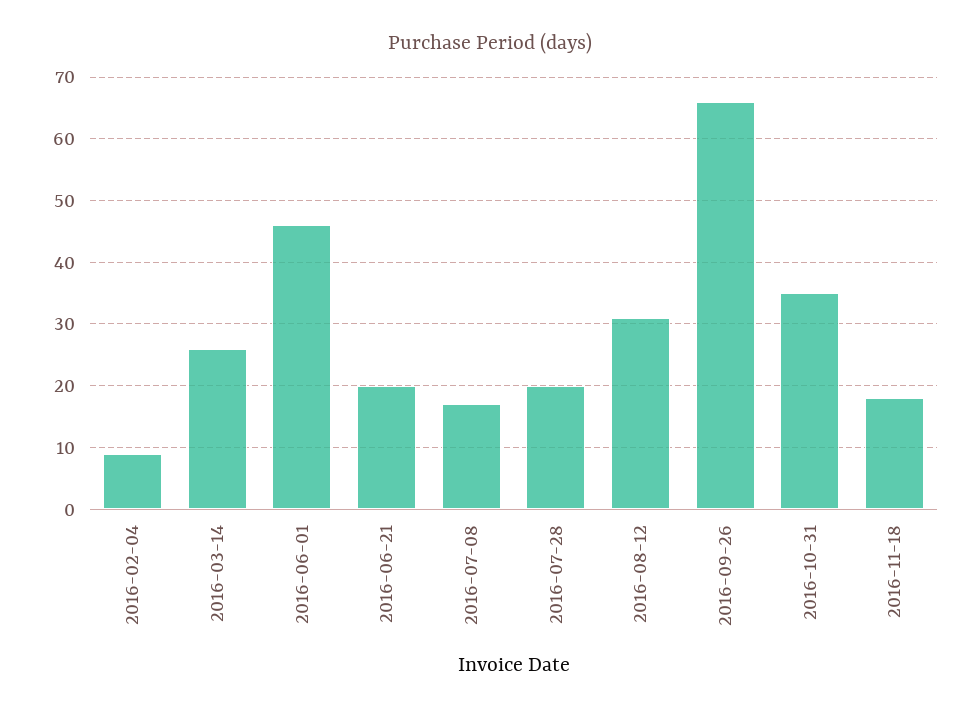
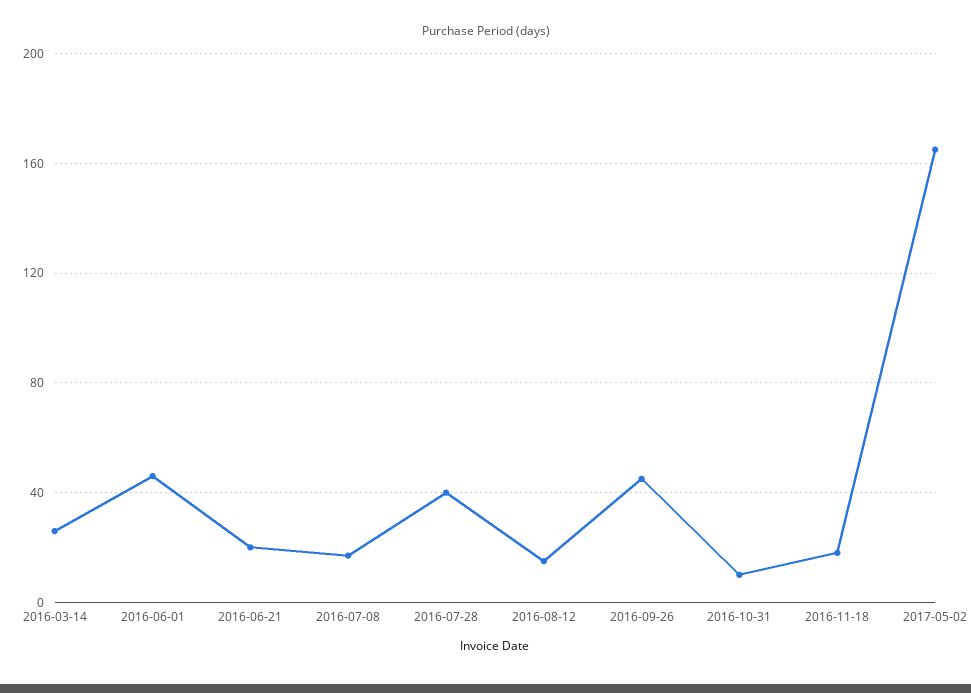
2016-02-04: 9 -> none
2016-07-28: 20 -> 40
2016-08-12: 31 -> 15
2016-09-26: 66 -> 45
2016-10-31: 35 -> 10
2017-05-02: none -> 165

